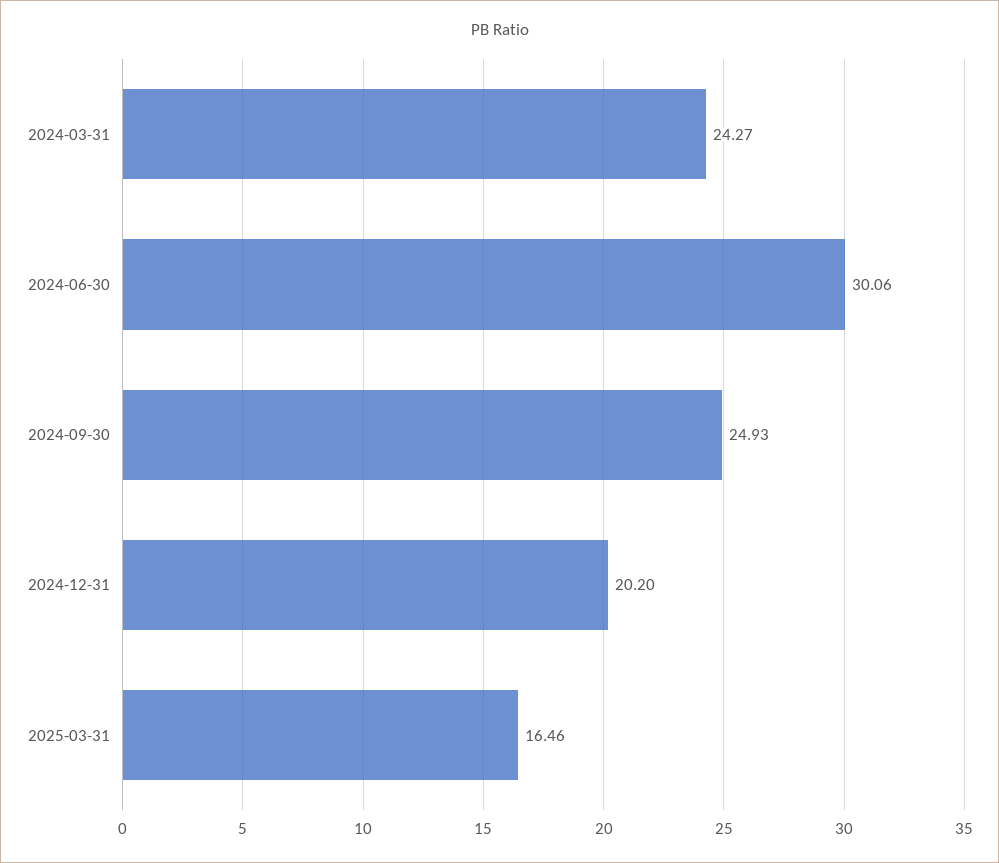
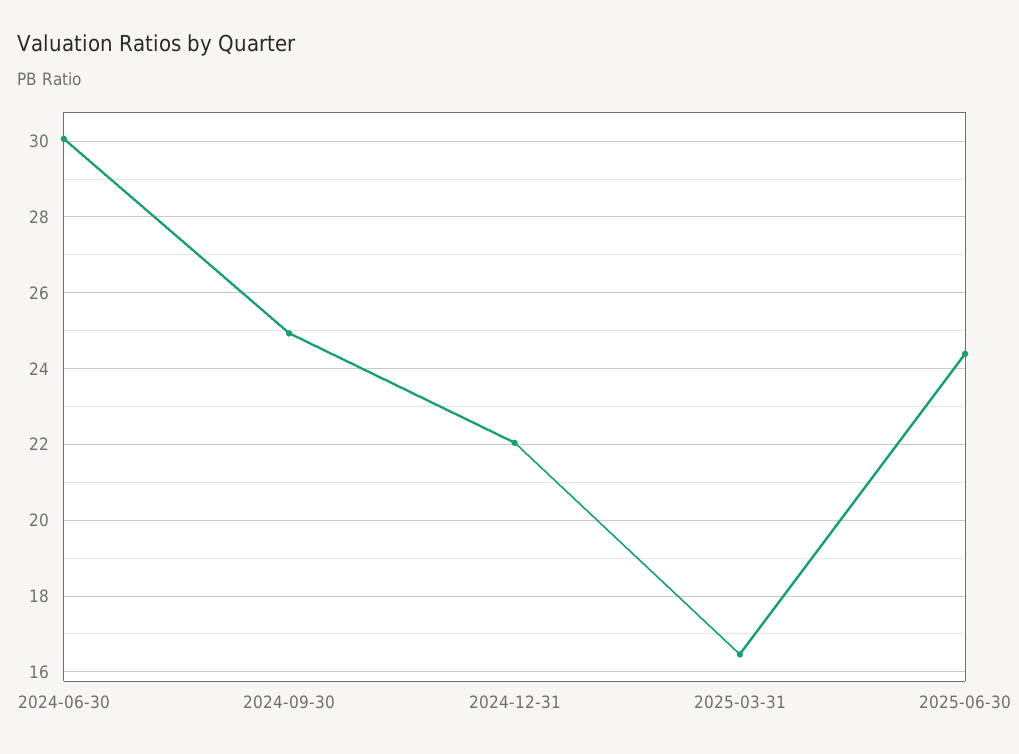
2024-03-31: 24.27 -> none
2024-12-31: 20.2 -> 22
2025-06-30: none -> 24.4

